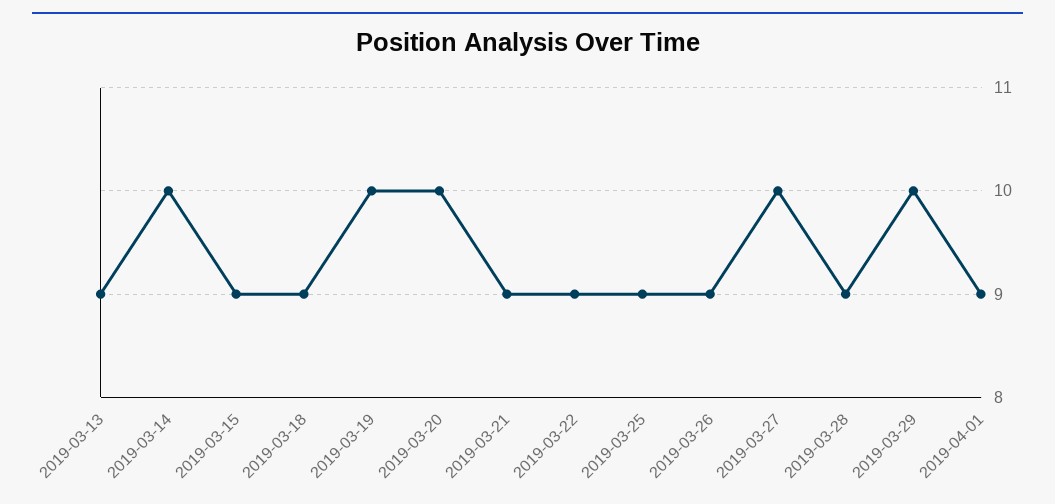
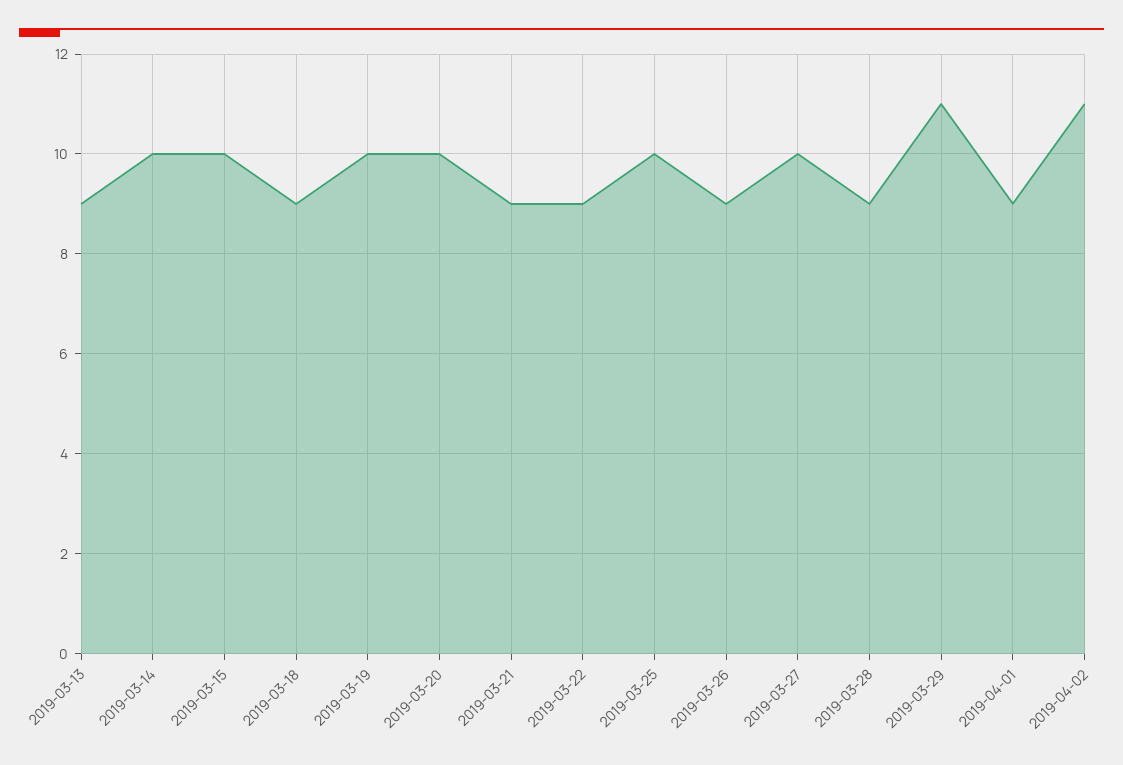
2019-03-15: 9 -> 10
2019-03-25: 9 -> 10
2019-03-29: 10 -> 11
2019-04-02: none -> 11

